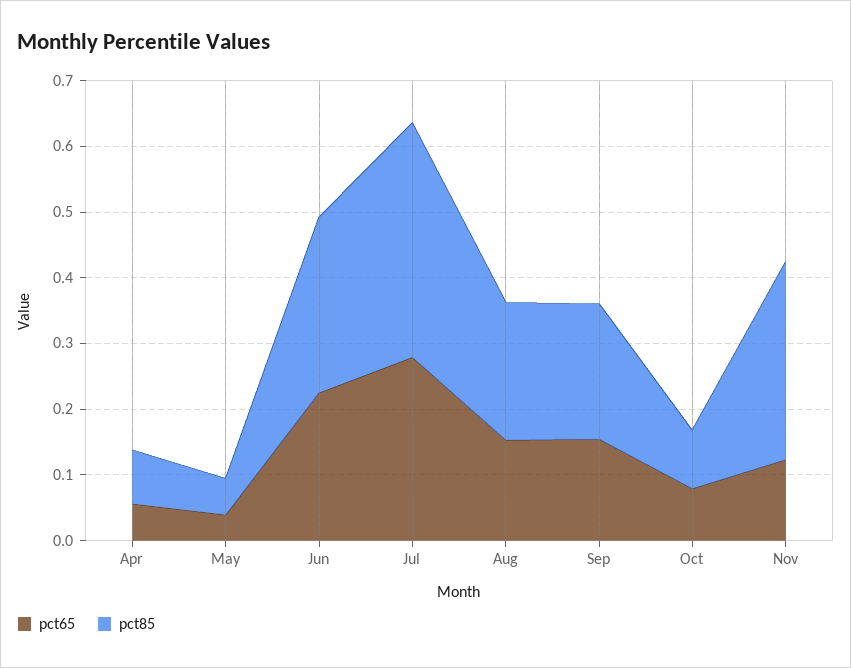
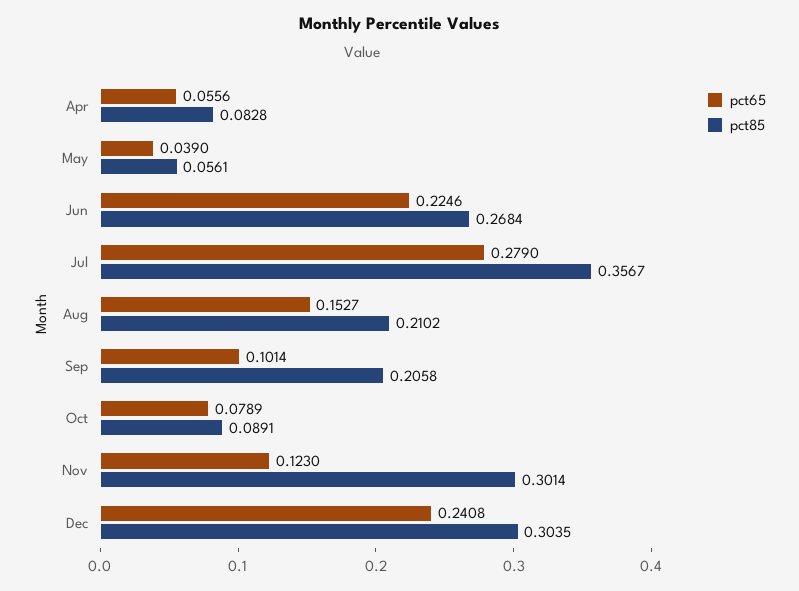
pct65, Sep: 0.16 -> 0.1014
pct65, Dec: none -> 0.2408
pct85, Dec: none -> 0.3035

